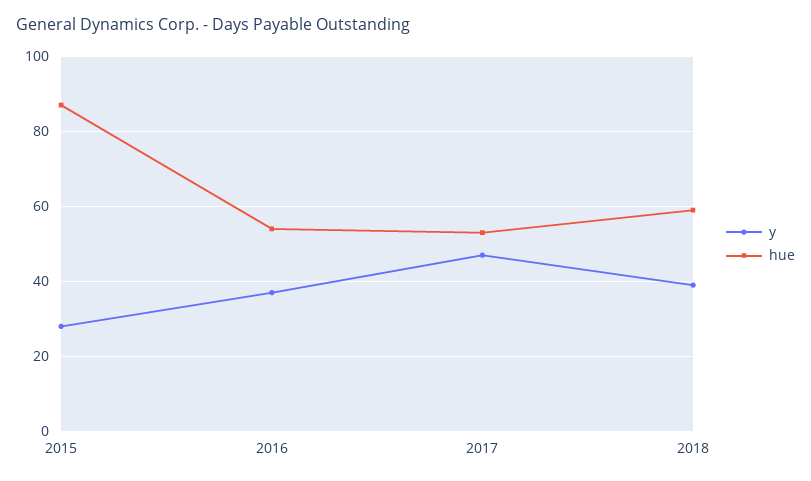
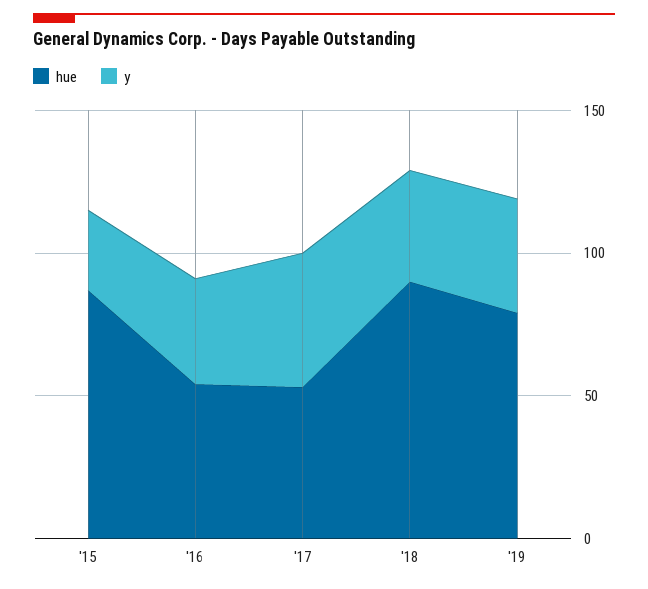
hue, 2018: 60 -> 90
hue, '19: none -> 80
y, '19: none -> 40

